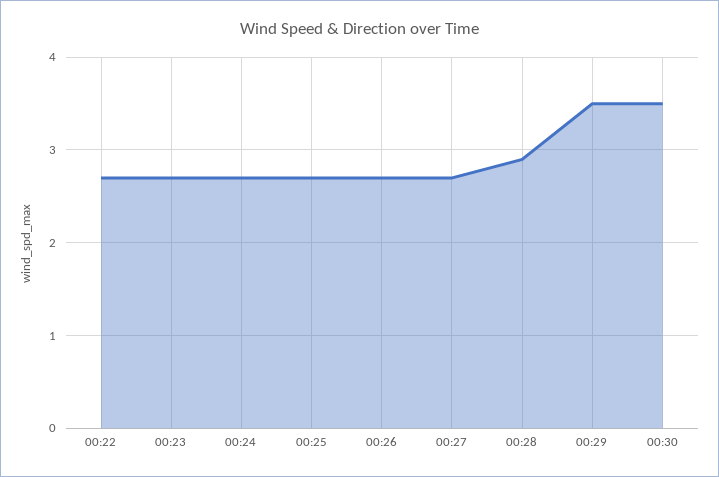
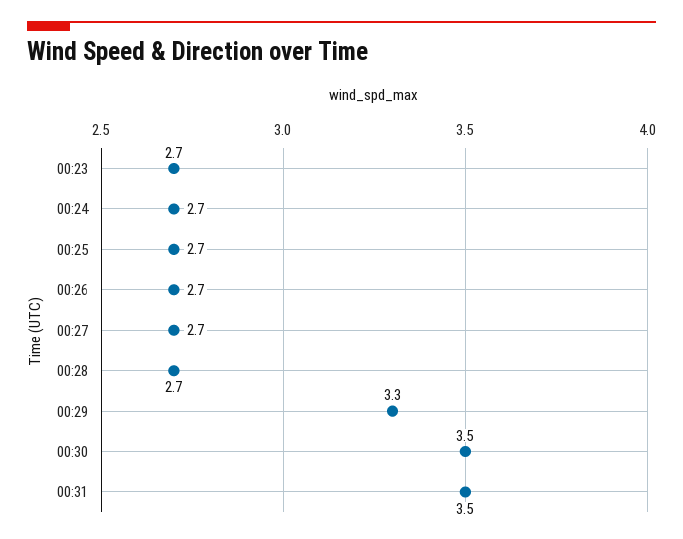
00:22: 2.7 -> none
00:28: 2.9 -> 2.7
00:29: 3.5 -> 3.3
00:31: none -> 3.5

